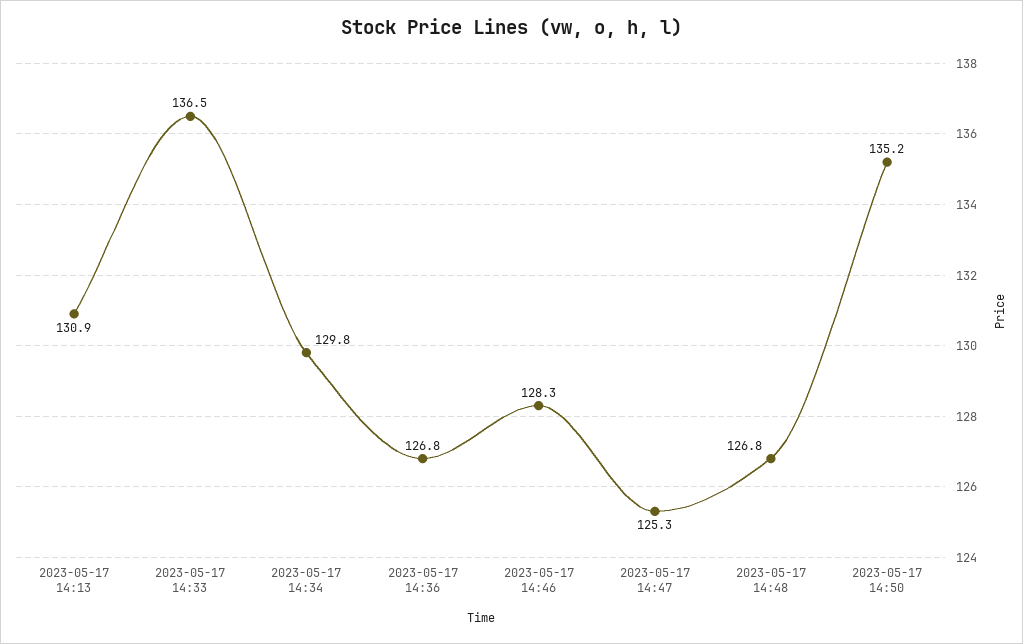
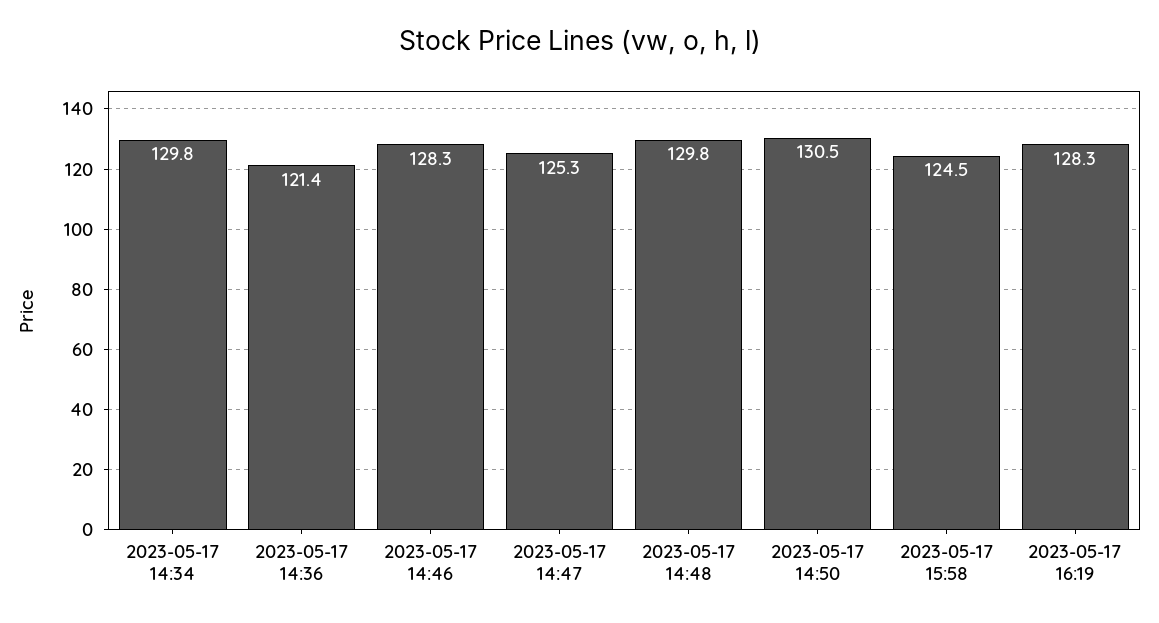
2023-05-17 14:13: 130.9 -> none
2023-05-17 14:33: 136.5 -> none
2023-05-17 14:36: 126.8 -> 121.4
2023-05-17 14:48: 126.8 -> 129.8
2023-05-17 14:50: 135.2 -> 130.5
2023-05-17 15:58: none -> 124.5
2023-05-17 16:19: none -> 128.3

